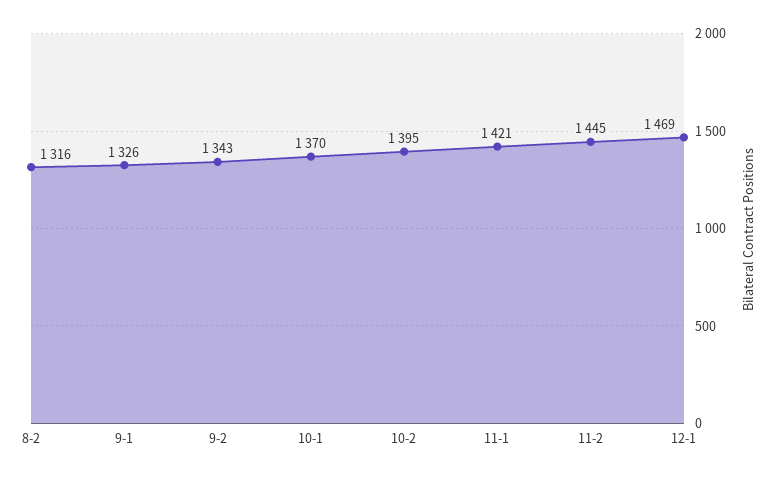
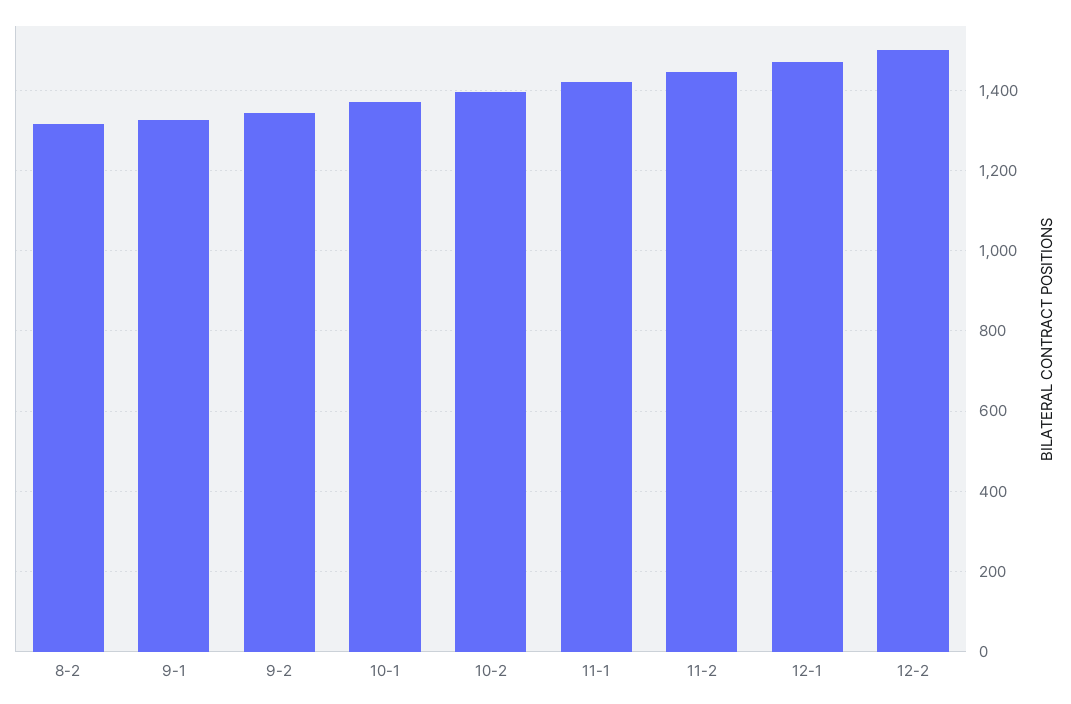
12-2: none -> 1500

